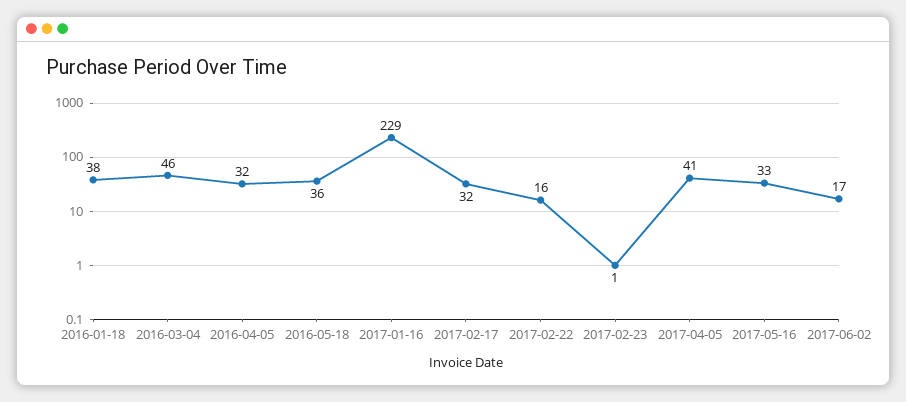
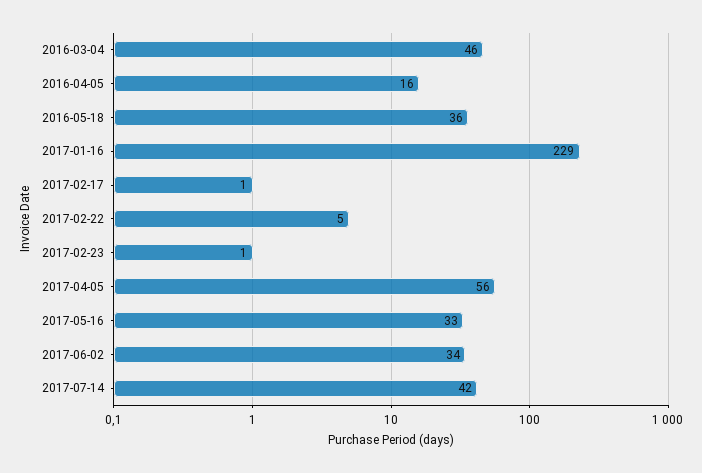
2016-01-18: 38 -> none
2016-04-05: 32 -> 16
2017-02-17: 32 -> 1
2017-02-22: 16 -> 5
2017-04-05: 41 -> 56
2017-06-02: 17 -> 34
2017-07-14: none -> 42

